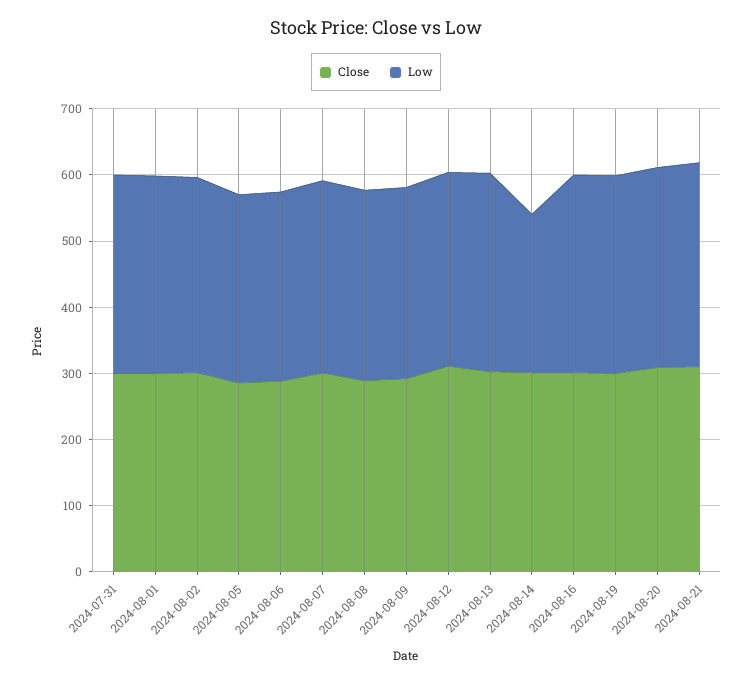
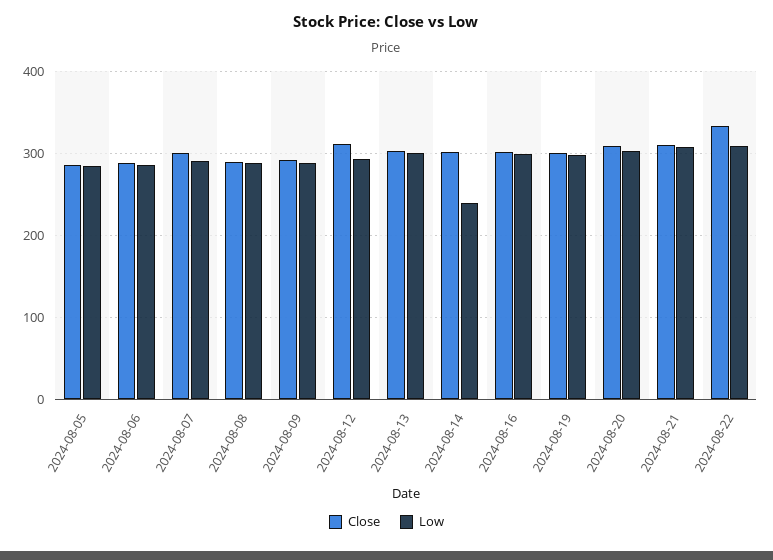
Close, 2024-07-31: 300 -> none
Low, 2024-07-31: 300 -> none
Close, 2024-08-01: 300 -> none
Low, 2024-08-01: 300 -> none
Close, 2024-08-02: 300 -> none
Low, 2024-08-02: 300 -> none
Close, 2024-08-22: none -> 330
Low, 2024-08-22: none -> 310

